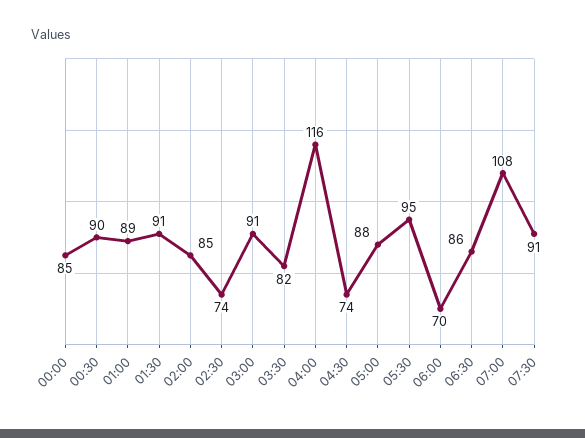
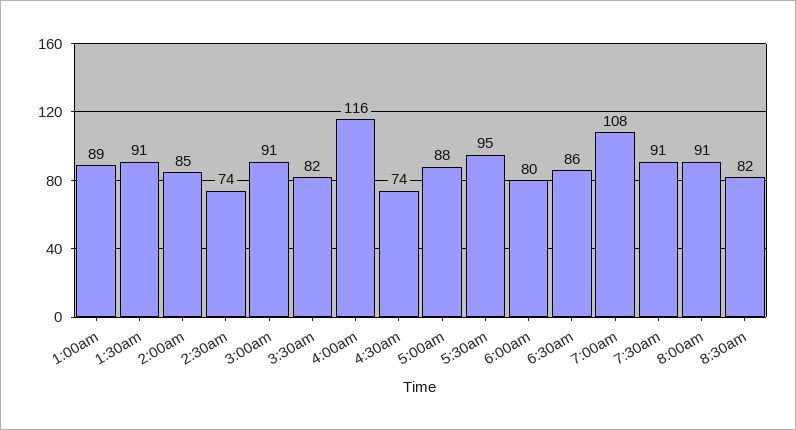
00:00: 85 -> none
00:30: 90 -> none
06:00: 70 -> 80
8:00am: none -> 91
8:30am: none -> 82

